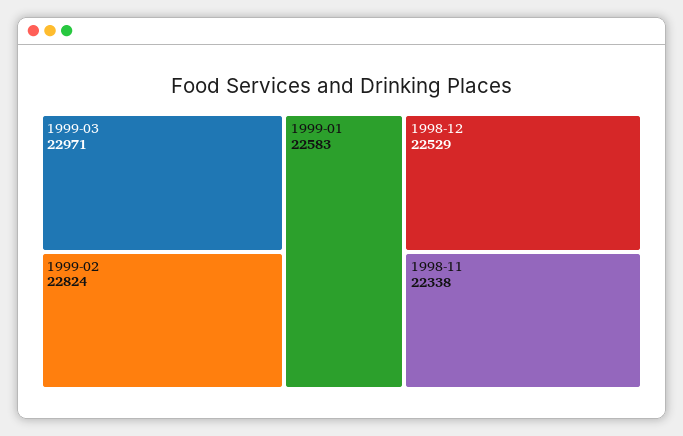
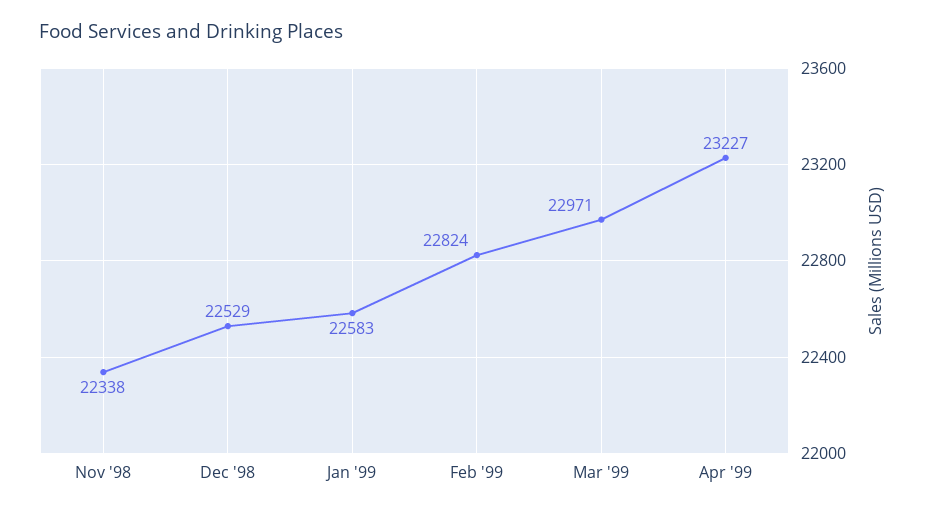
Apr '99: none -> 23227

